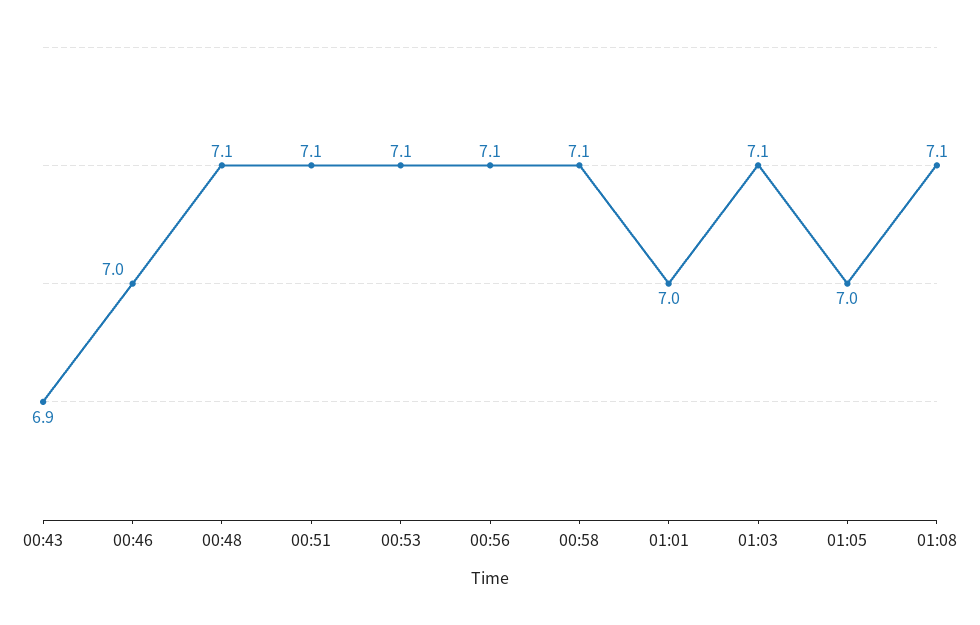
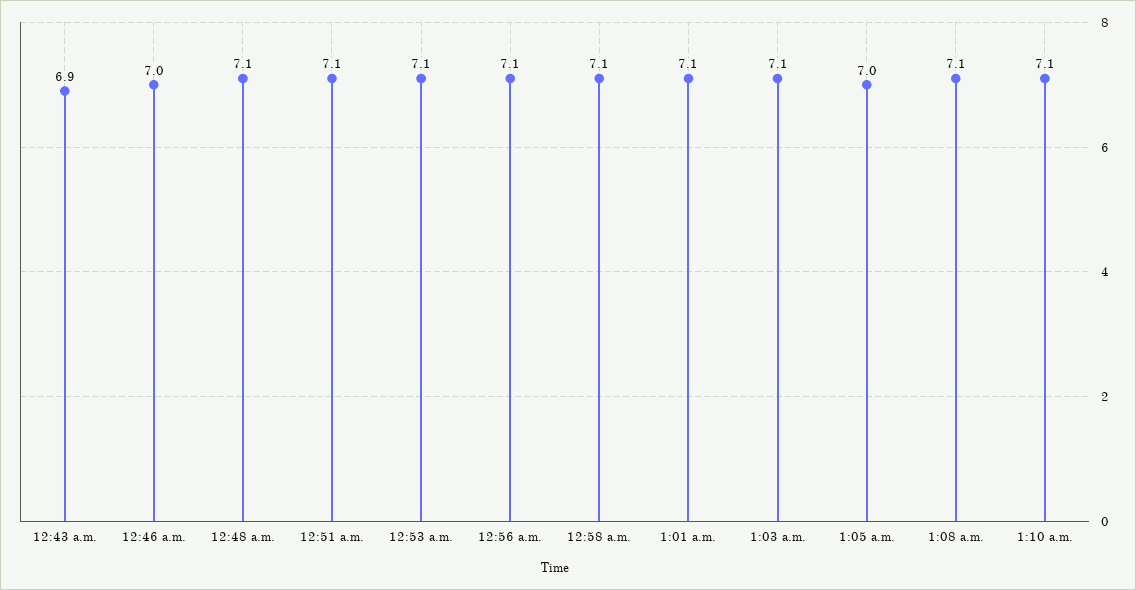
01:01: 7 -> 7.1
1:10 a.m.: none -> 7.1

